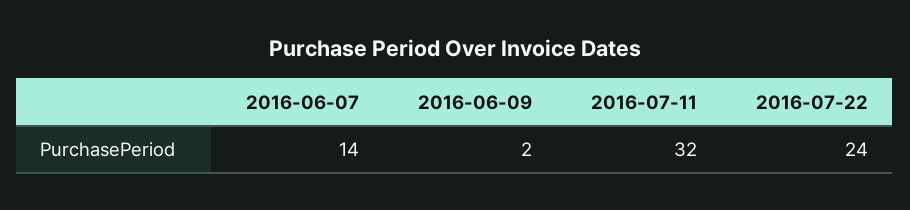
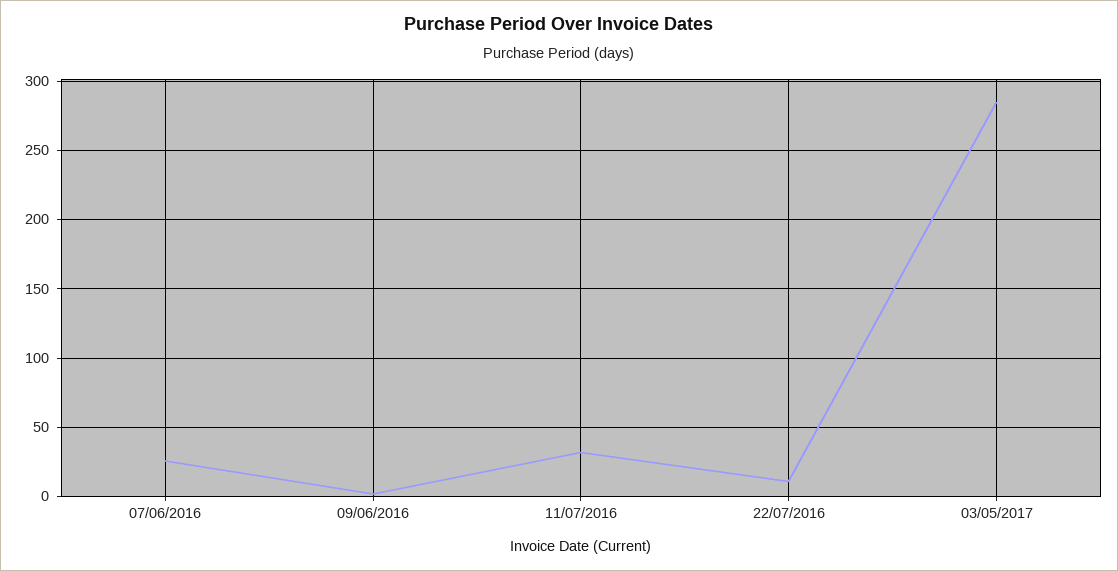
2016-06-07: 14 -> 25
2016-07-22: 24 -> 10
03/05/2017: none -> 285

